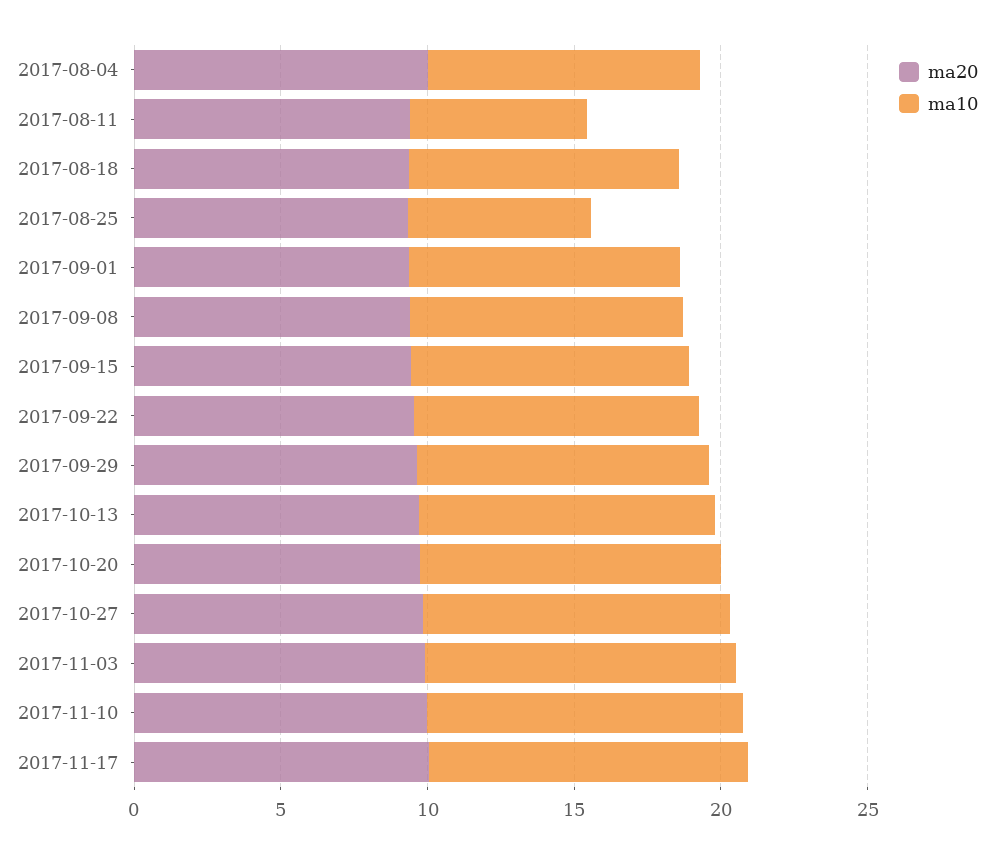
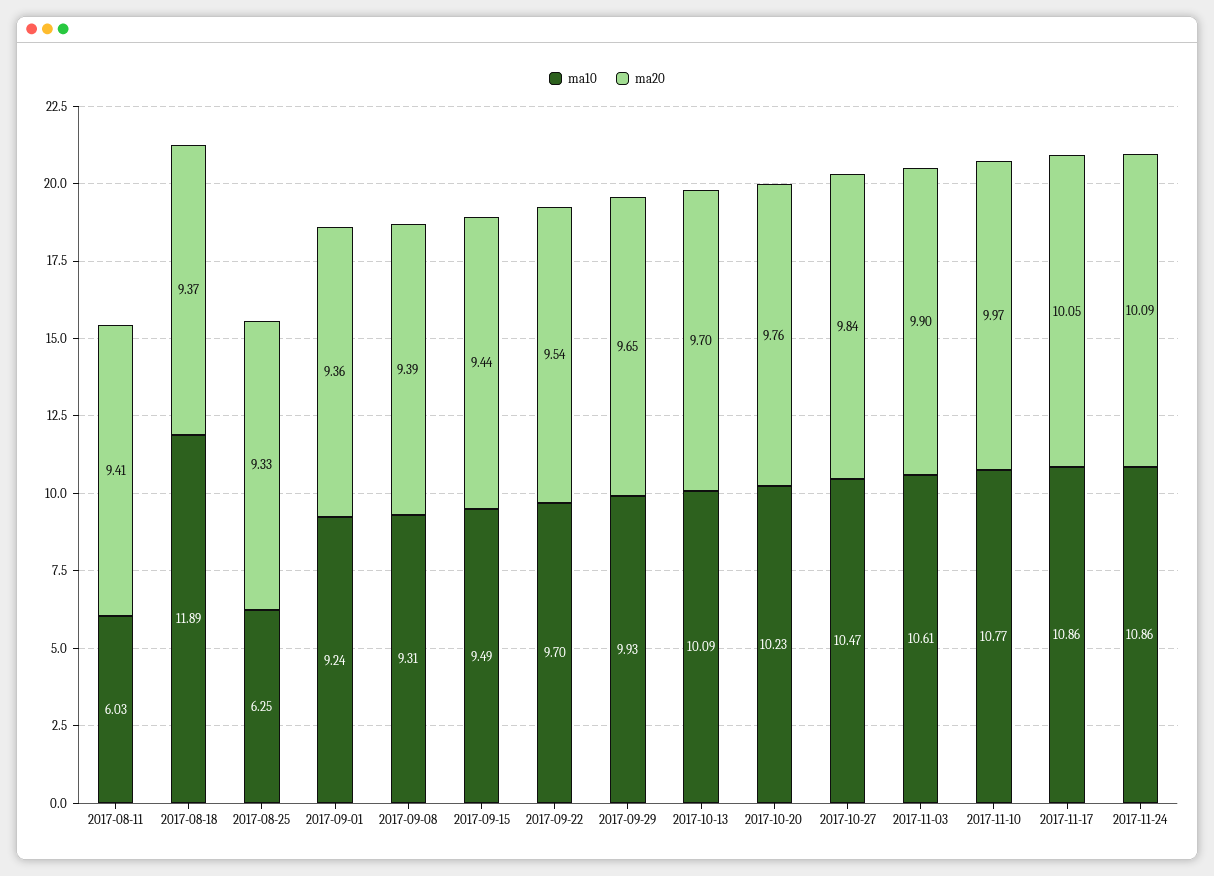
ma20, 2017-08-04: 10 -> none
ma10, 2017-08-04: 9 -> none
ma10, 2017-08-18: 9 -> 11.89
ma10, 2017-11-24: none -> 10.86
ma20, 2017-11-24: none -> 10.09

